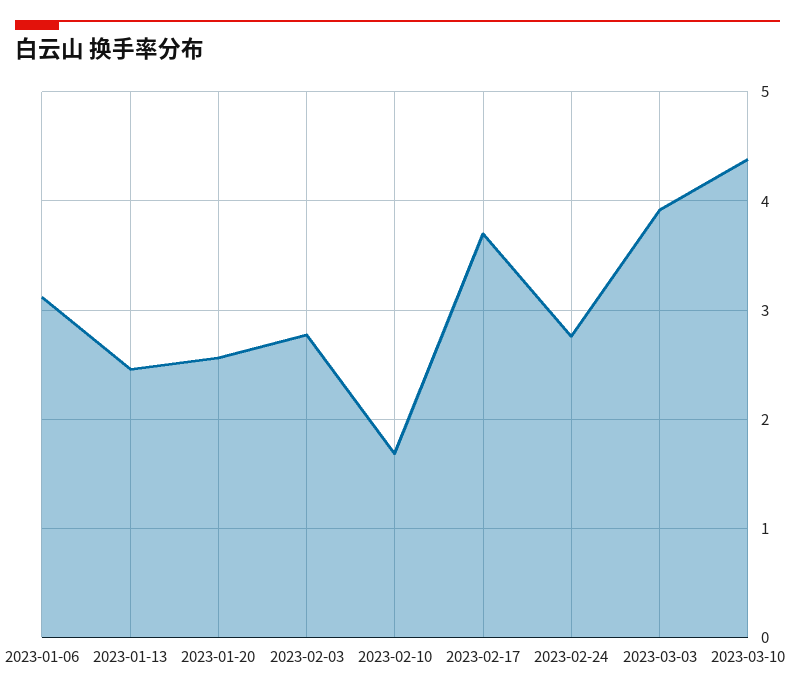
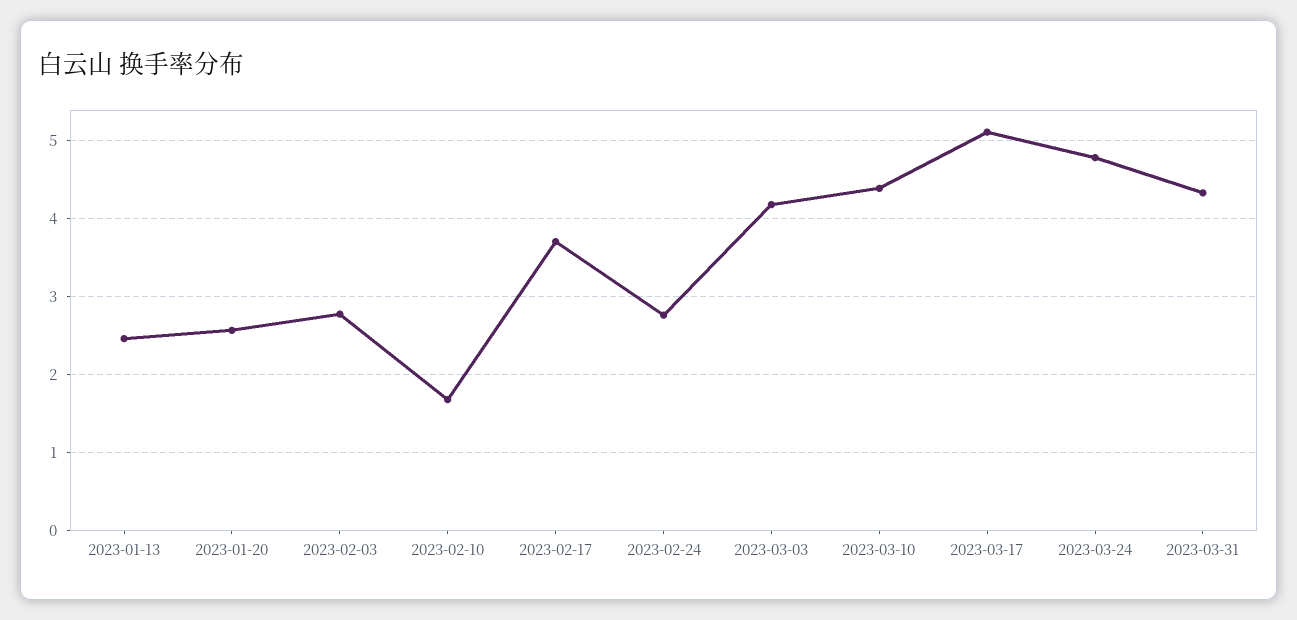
2023-01-06: 3.1 -> none
2023-03-03: 3.9 -> 4.2
2023-03-17: none -> 5.1
2023-03-24: none -> 4.8
2023-03-31: none -> 4.3

